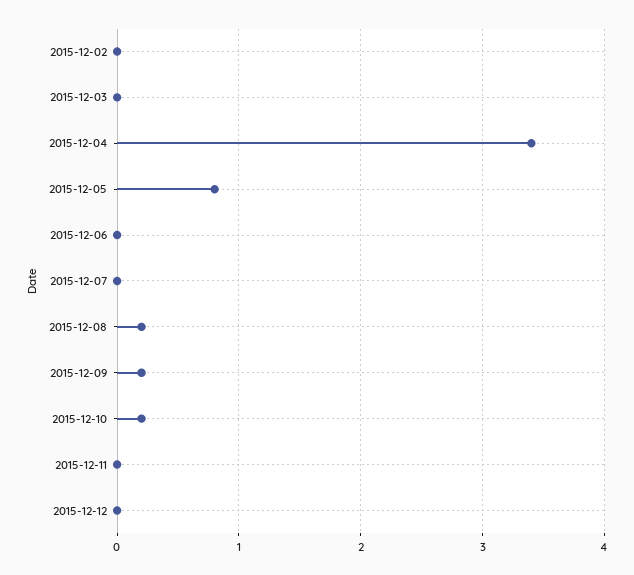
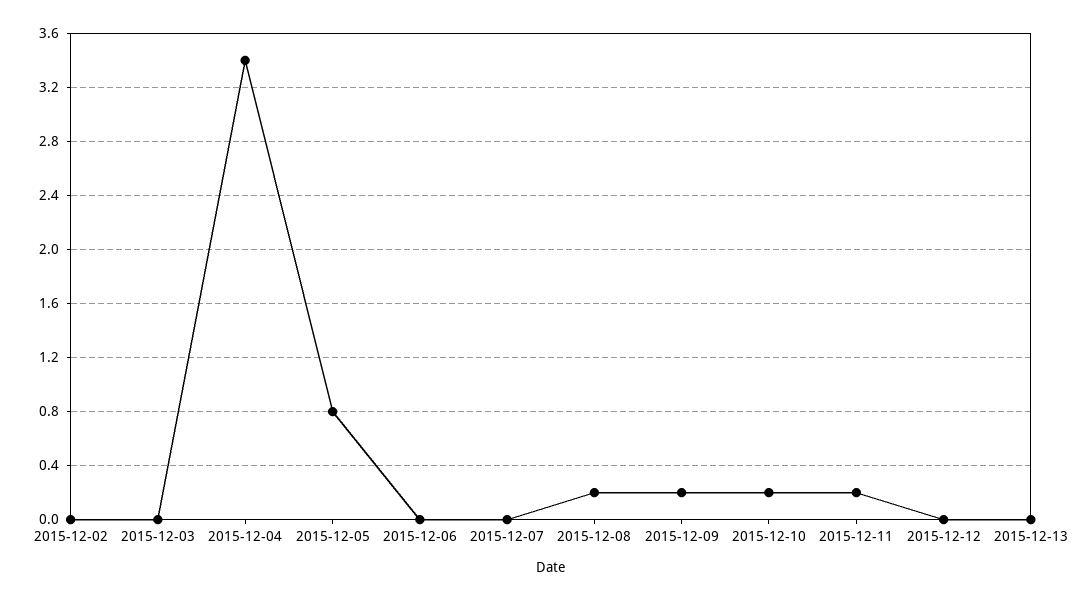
2015-12-11: 0 -> 0.2
2015-12-13: none -> 0

